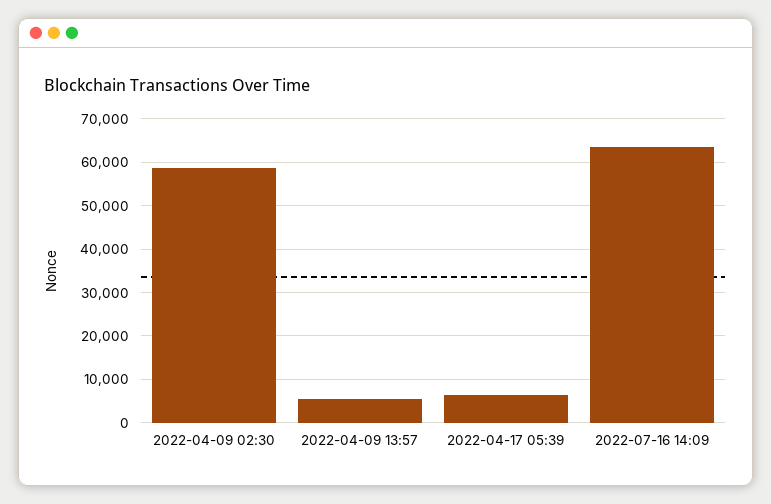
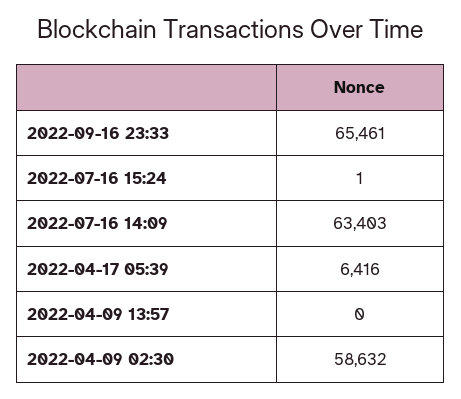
2022-04-09 13:57: 6000 -> 0
2022-09-16 23:33: none -> 65461
2022-07-16 15:24: none -> 1

